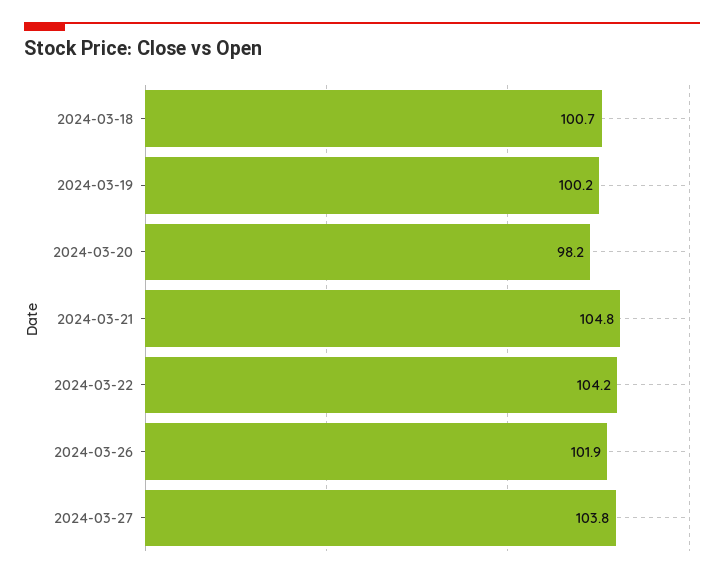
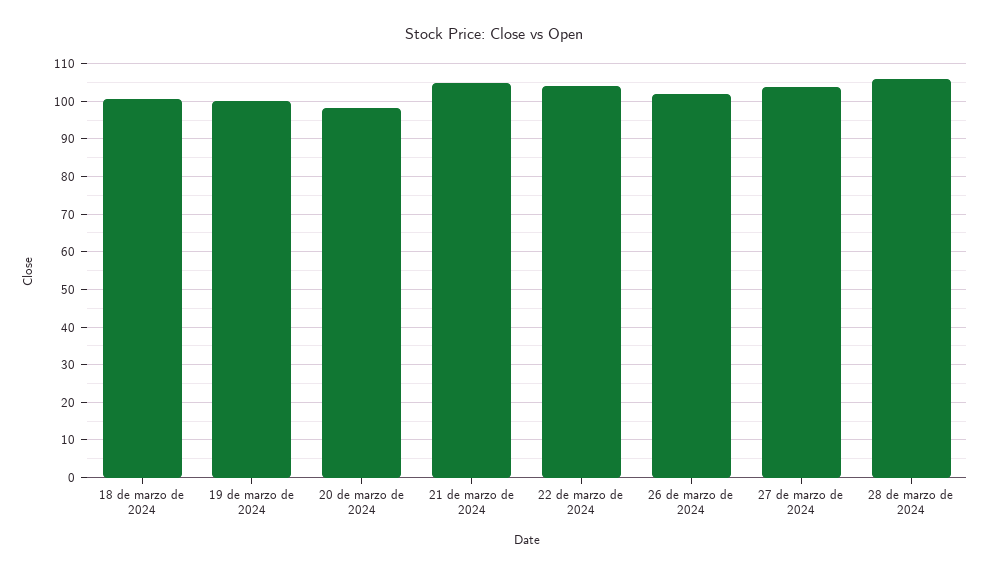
28 de marzo de 2024: none -> 106

